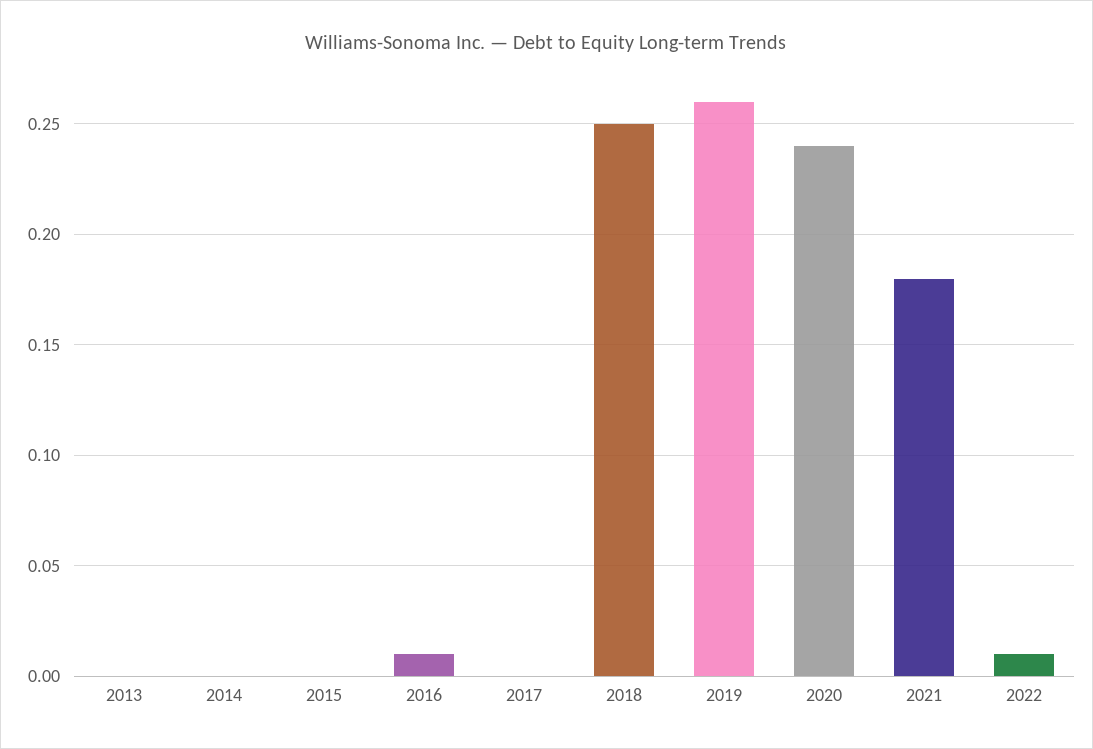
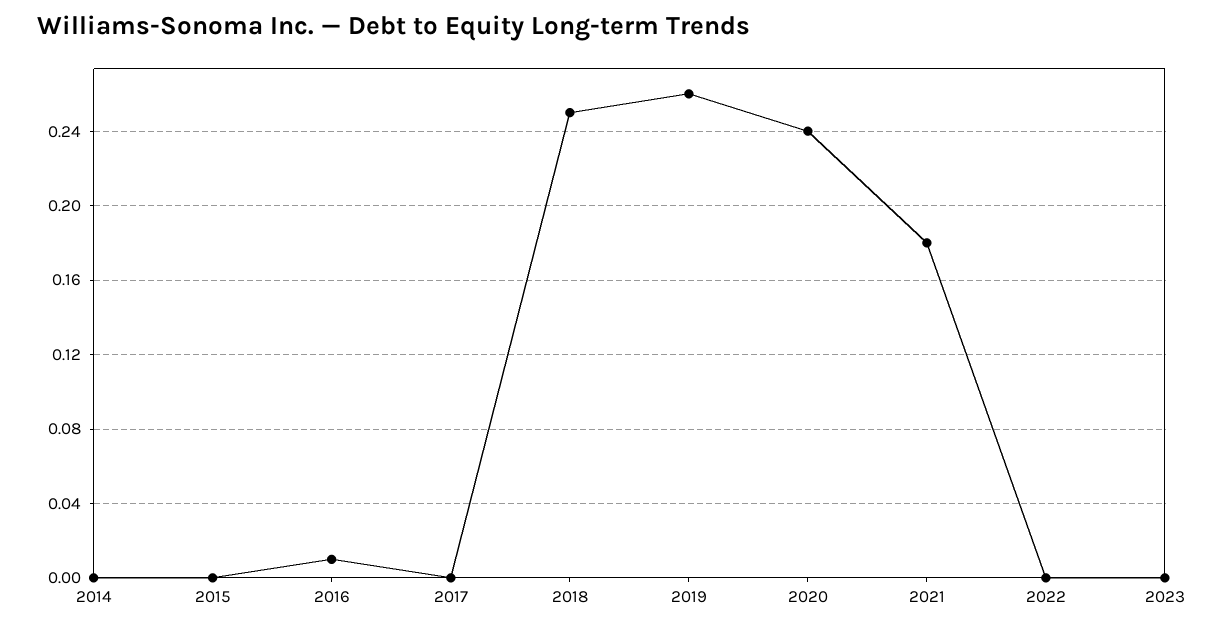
2013: 0 -> none
2022: 0.01 -> 0
2023: none -> 0

